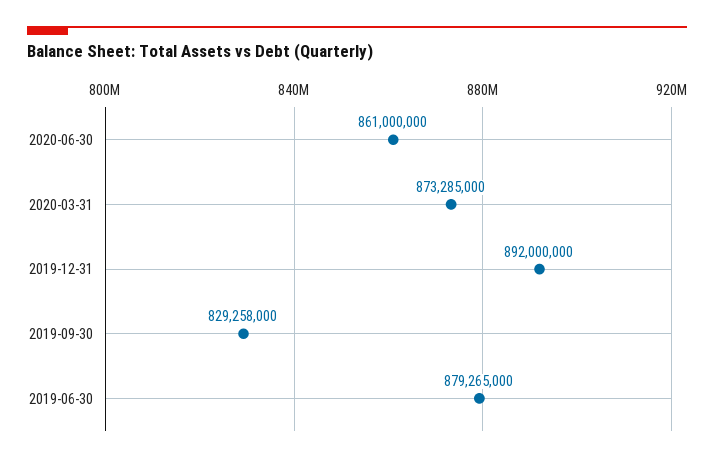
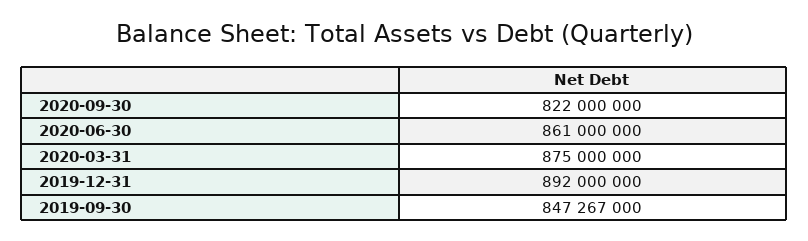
2020-03-31: 873285000 -> 875000000
2019-09-30: 829258000 -> 847267000
2019-06-30: 879265000 -> none
2020-09-30: none -> 822000000

